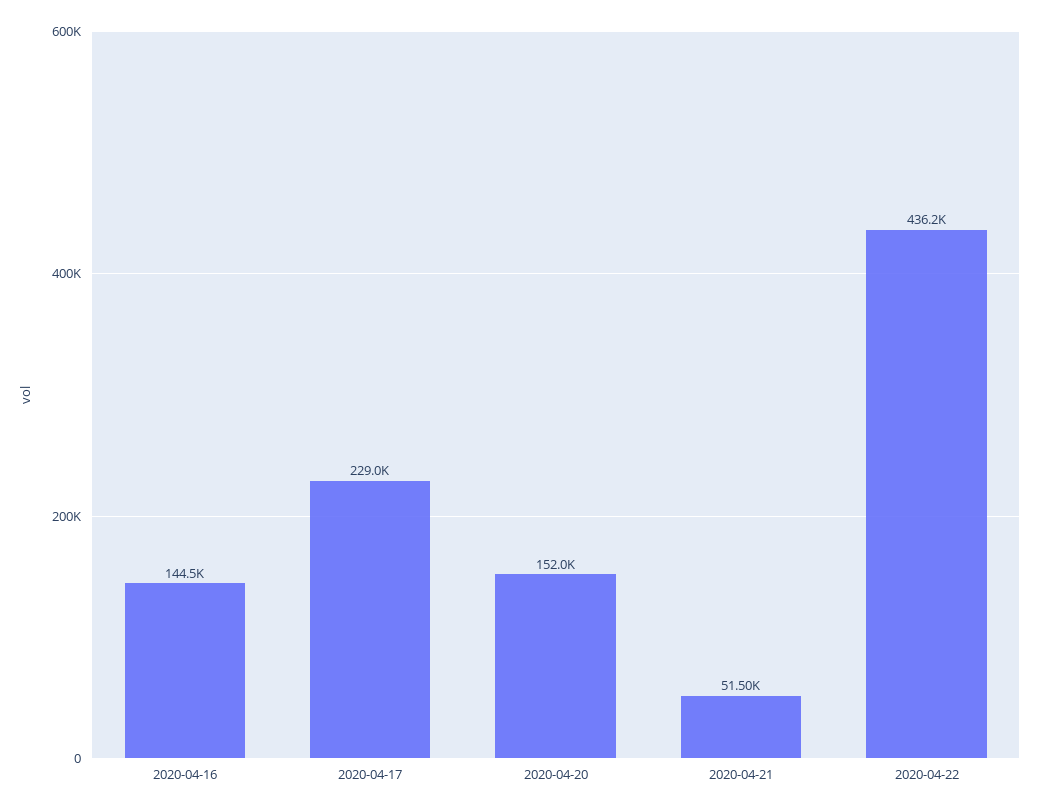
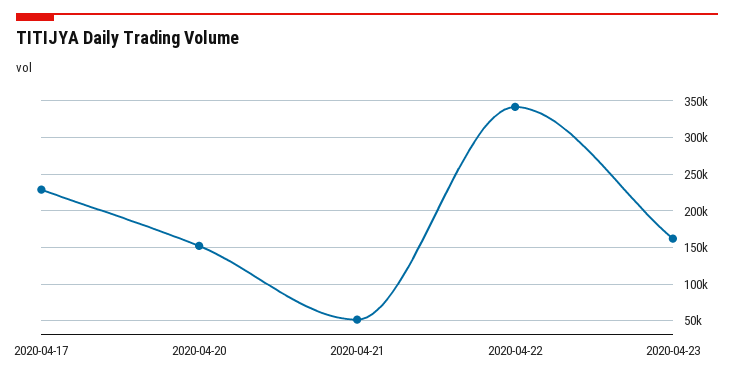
2020-04-16: 144500 -> none
2020-04-22: 436200 -> 340000
2020-04-23: none -> 160000

